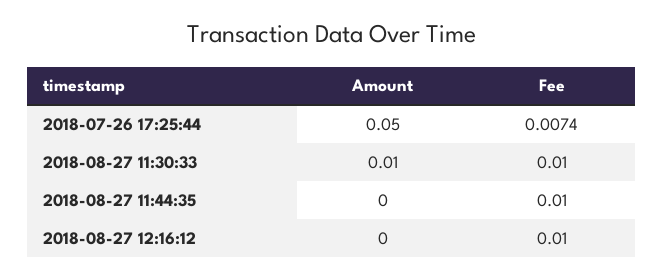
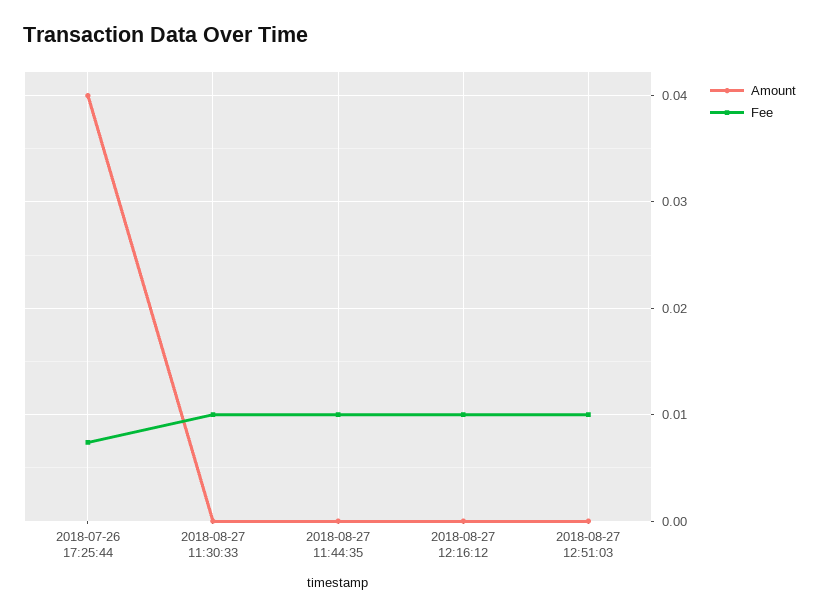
Amount, 2018-07-26 17:25:44: 0.05 -> 0.04
Amount, 2018-08-27 11:30:33: 0.01 -> 0
Amount, 2018-08-27 12:51:03: none -> 0
Fee, 2018-08-27 12:51:03: none -> 0.01

